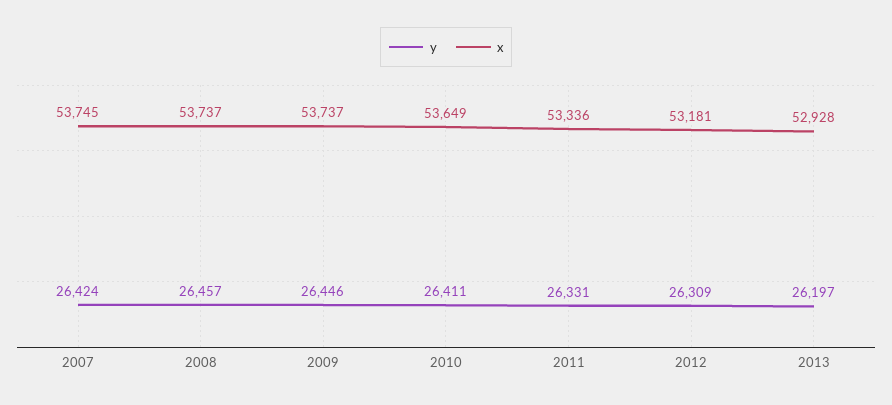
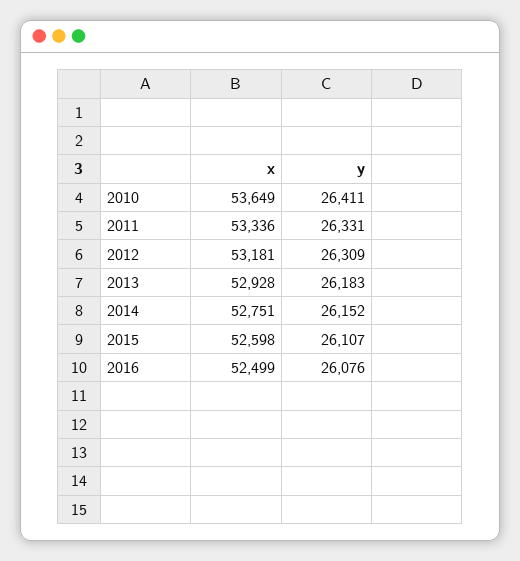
y, 2007: 26424 -> none
x, 2007: 53745 -> none
y, 2008: 26457 -> none
x, 2008: 53737 -> none
y, 2009: 26446 -> none
x, 2009: 53737 -> none
y, 2013: 26197 -> 26183
x, 2014: none -> 52751
y, 2014: none -> 26152
x, 2015: none -> 52598
y, 2015: none -> 26107
x, 2016: none -> 52499
y, 2016: none -> 26076

